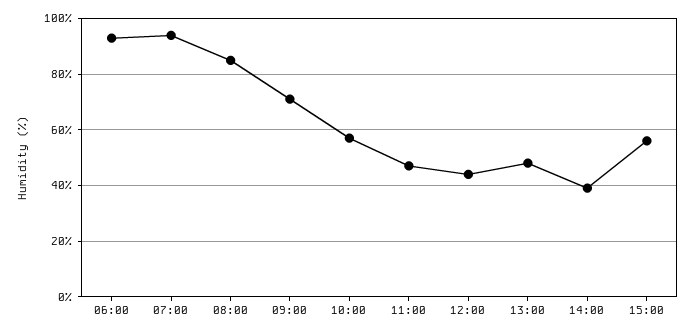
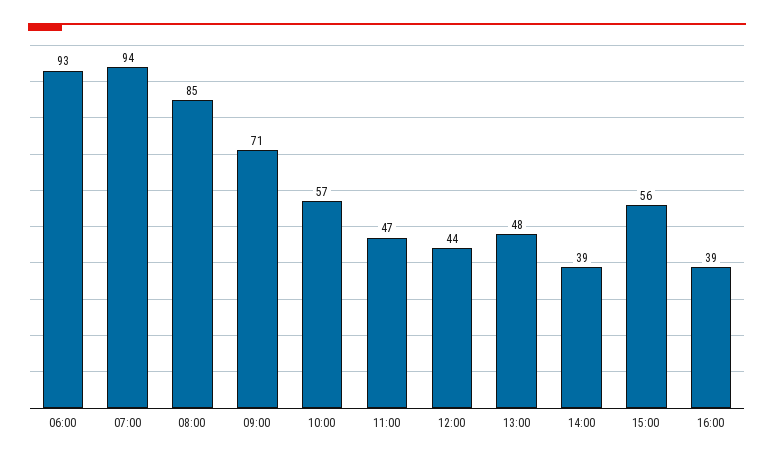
16:00: none -> 39

